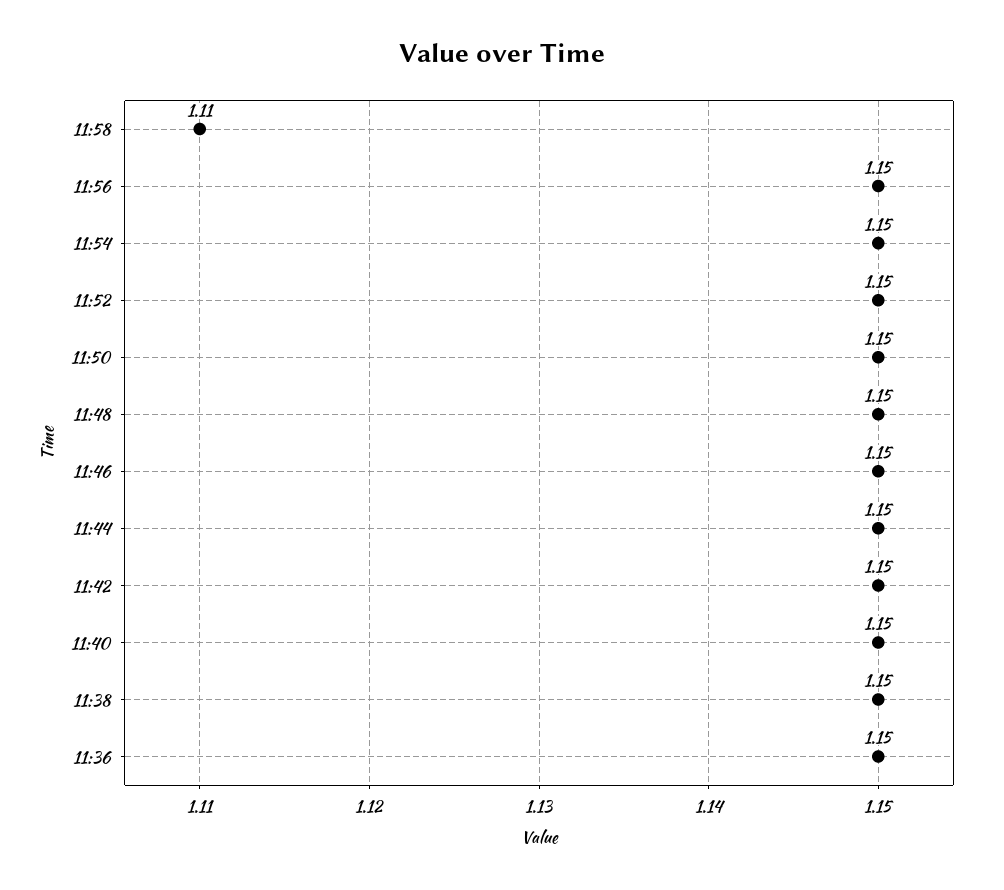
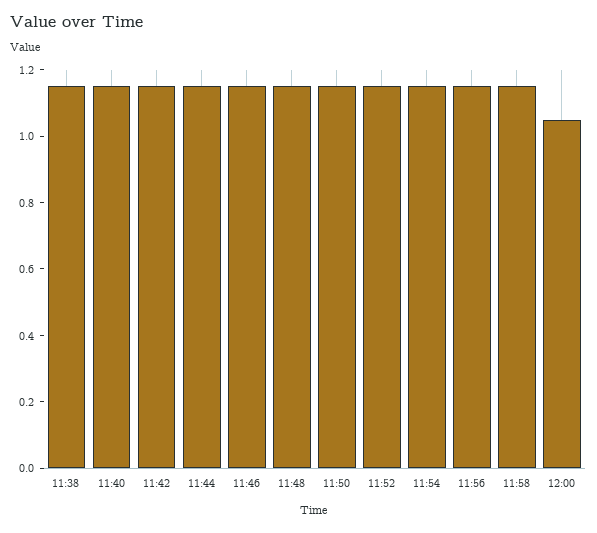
11:58: 1.11 -> 1.15
11:36: 1.15 -> none
12:00: none -> 1.05

